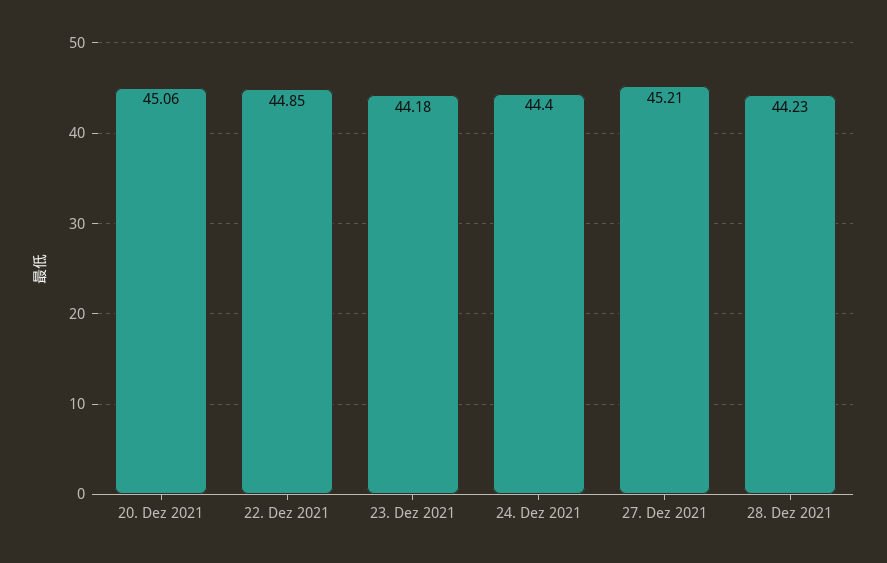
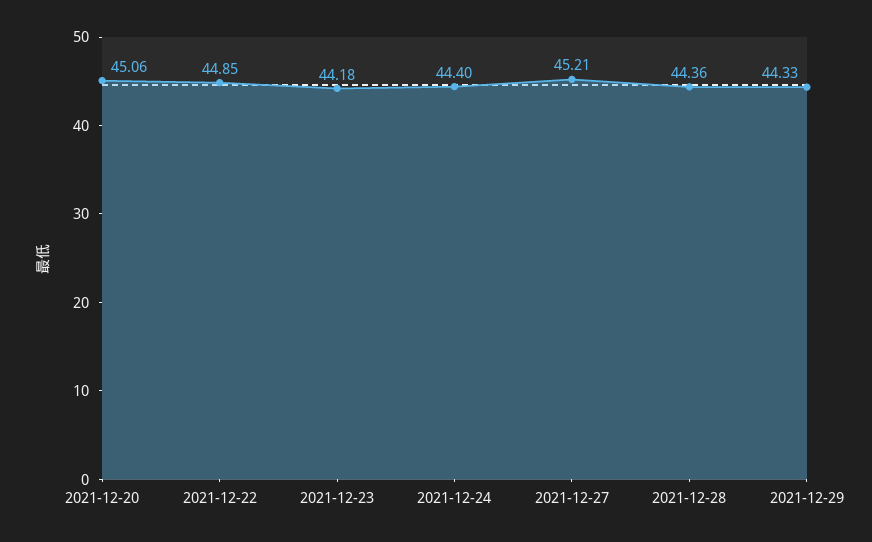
28. Dez 2021: 44.23 -> 44.36
2021-12-29: none -> 44.33

